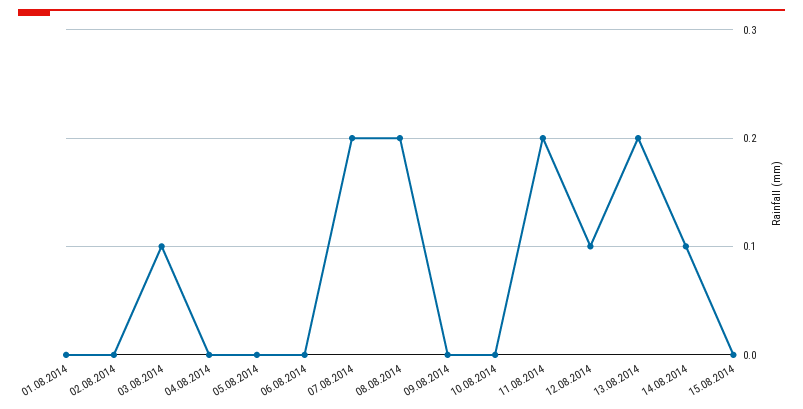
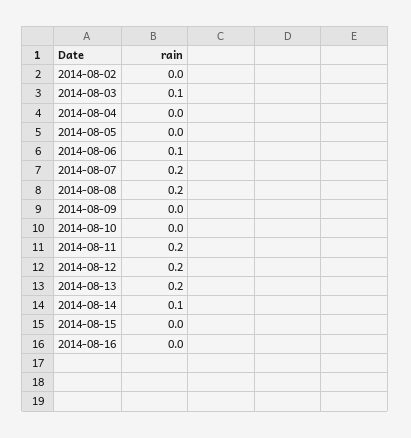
01.08.2014: 0 -> none
06.08.2014: 0 -> 0.1
12.08.2014: 0.1 -> 0.2
2014-08-16: none -> 0

